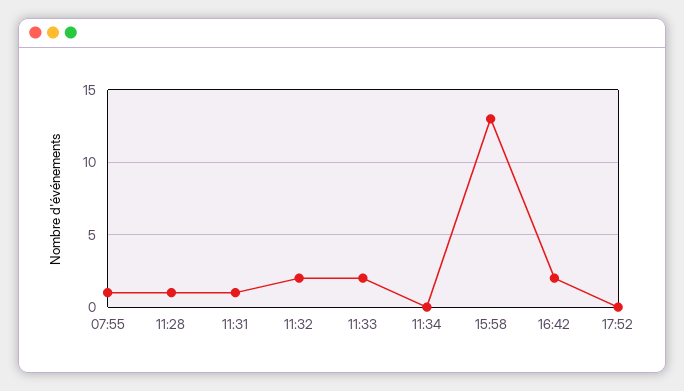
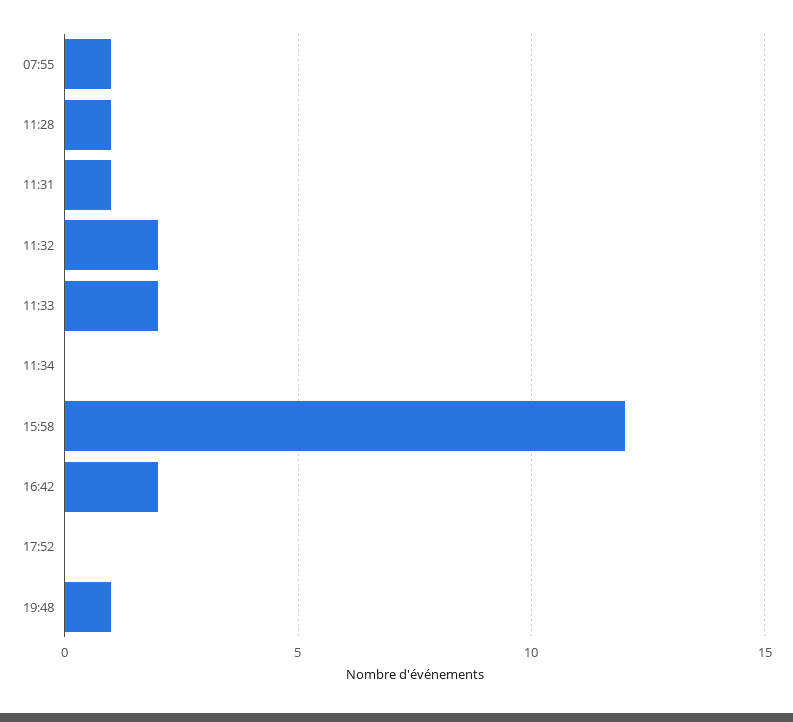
15:58: 13 -> 12
19:48: none -> 1

